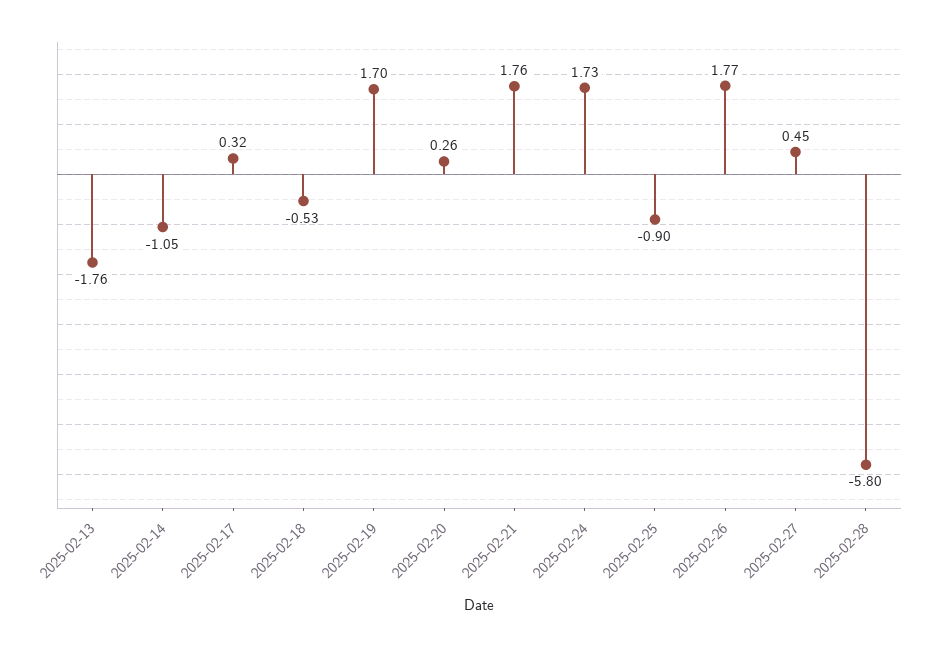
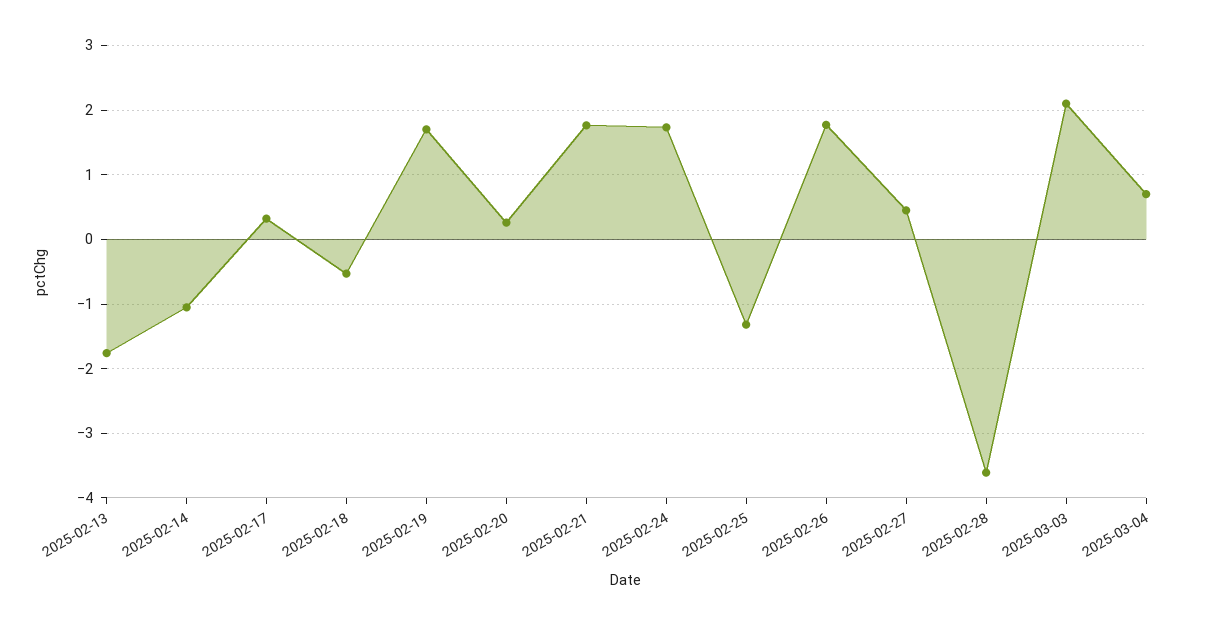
2025-02-25: -0.9 -> -1.3
2025-02-28: -5.8 -> -3.6
2025-03-03: none -> 2.1
2025-03-04: none -> 0.7

